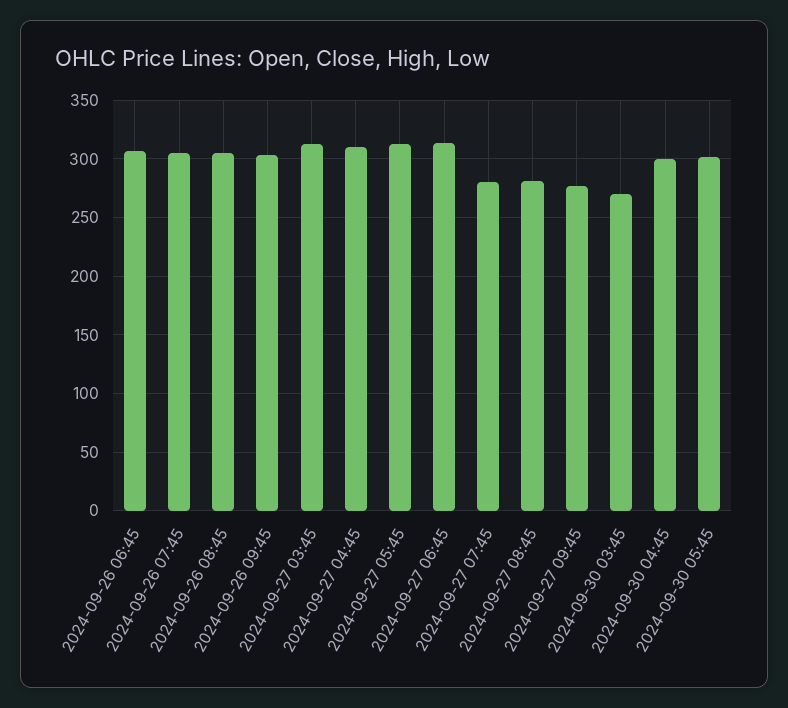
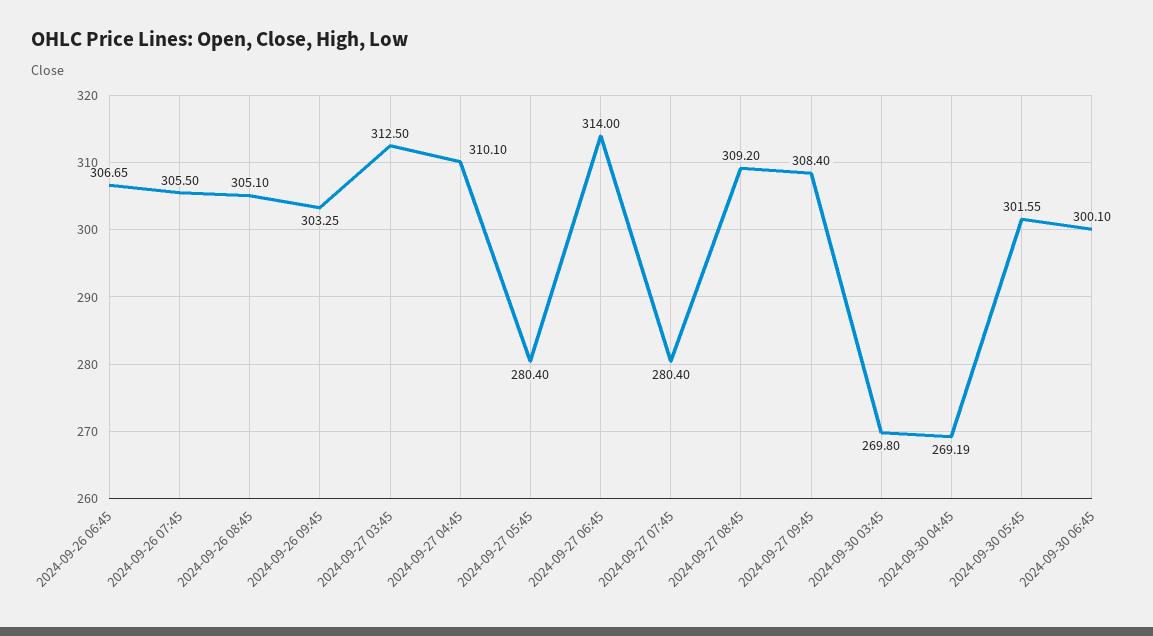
2024-09-27 05:45: 310 -> 280.4
2024-09-27 08:45: 280 -> 309.2
2024-09-27 09:45: 280 -> 308.4
2024-09-30 04:45: 300 -> 269.19
2024-09-30 06:45: none -> 300.1

